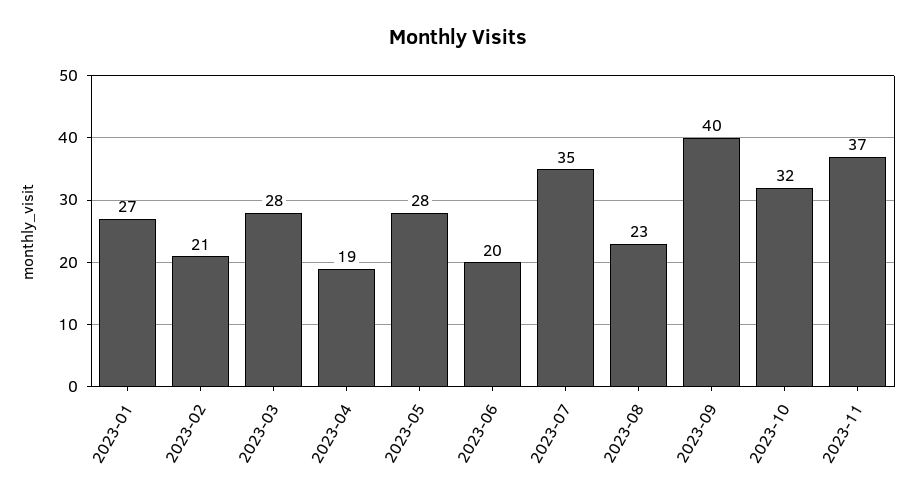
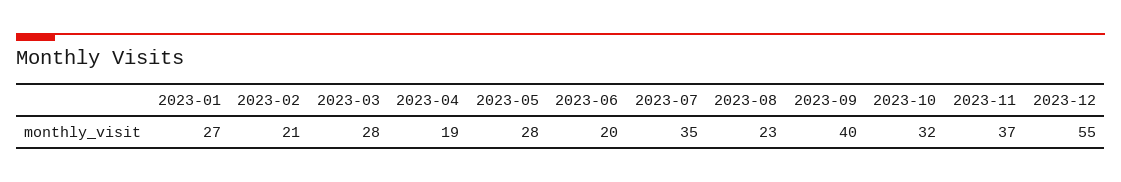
2023-12: none -> 55

